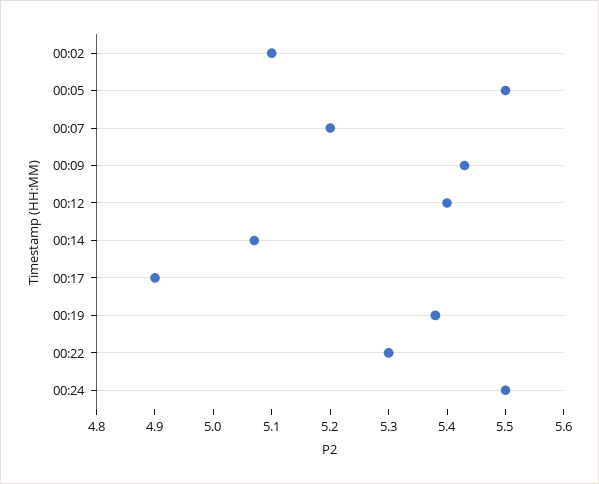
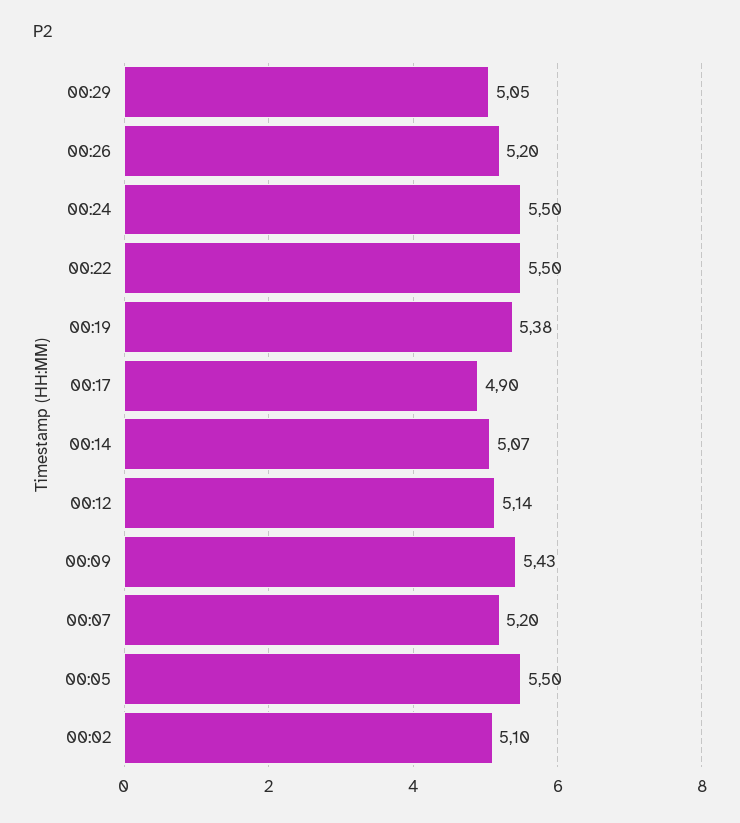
00:12: 5.4 -> 5.14
00:22: 5.3 -> 5.5
00:29: none -> 5.05
00:26: none -> 5.2

